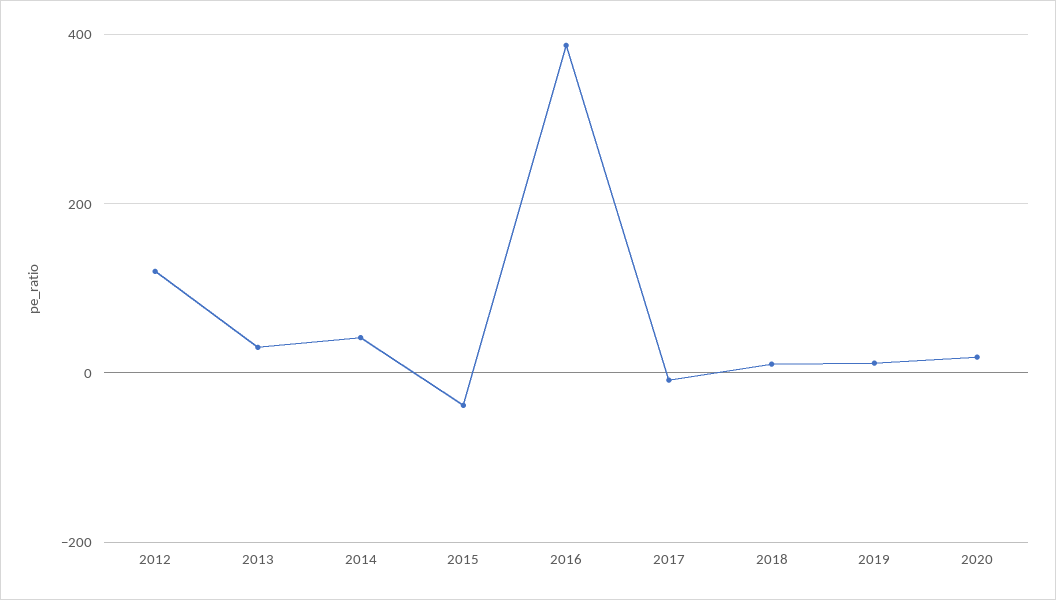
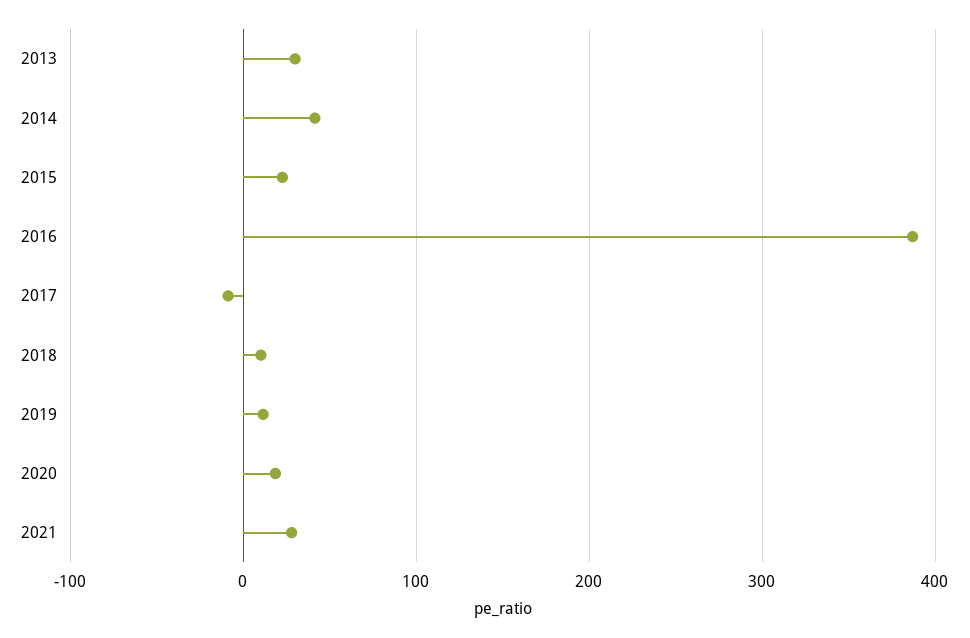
2012: 120 -> none
2015: -40 -> 20
2021: none -> 30

